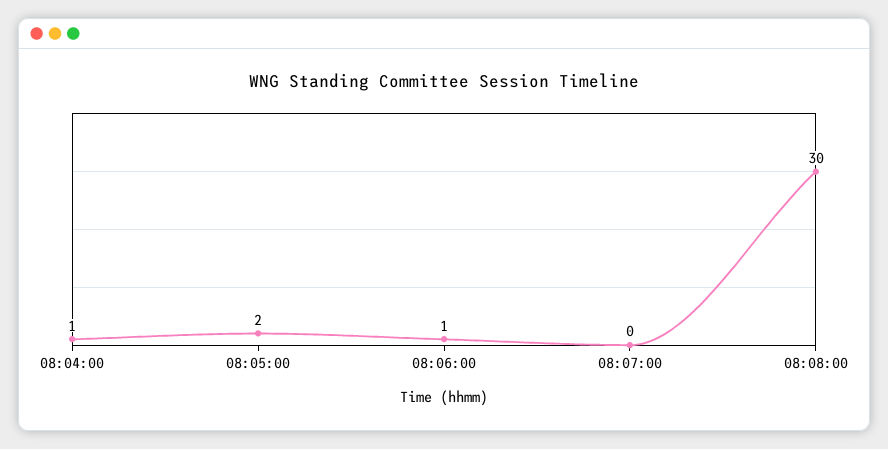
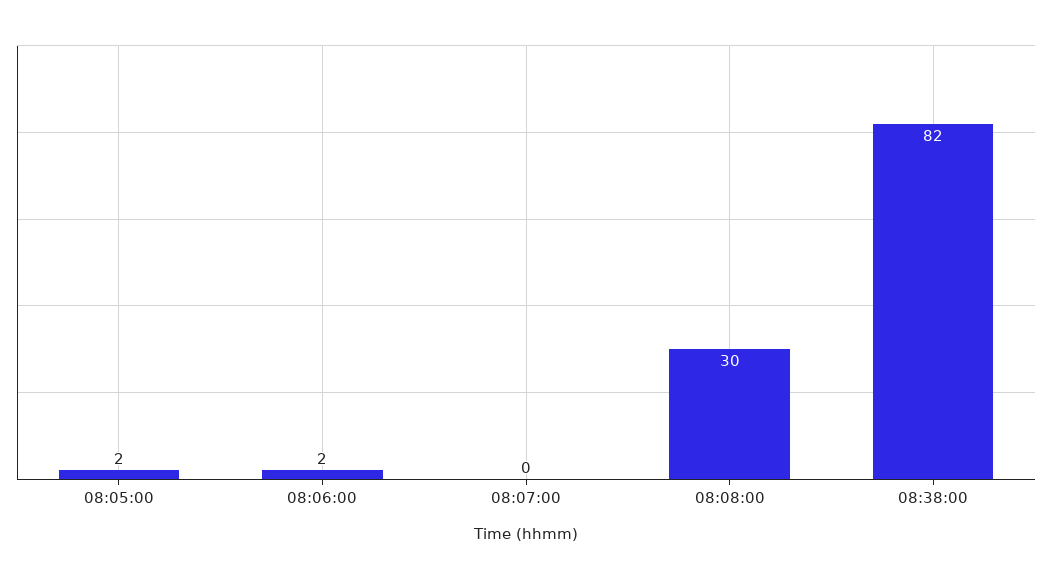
08:04:00: 1 -> none
08:06:00: 1 -> 2
08:38:00: none -> 82

